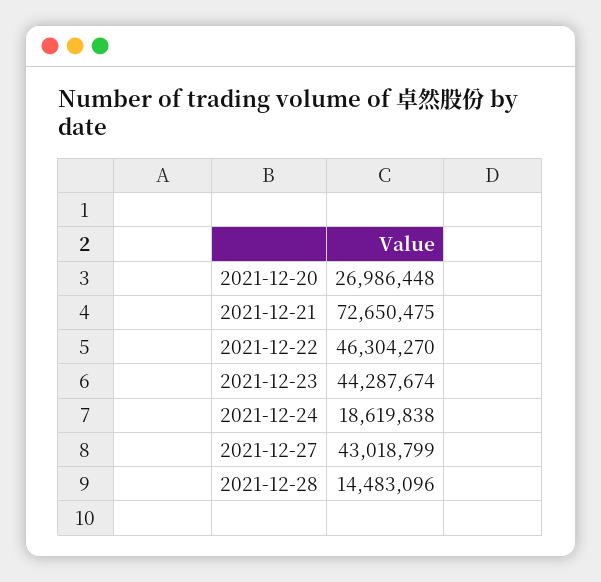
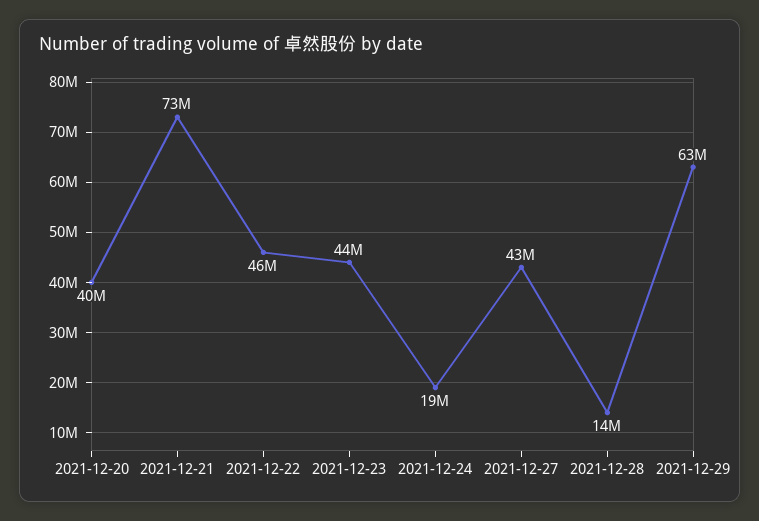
2021-12-20: 26986448 -> 40000000
2021-12-29: none -> 63000000

